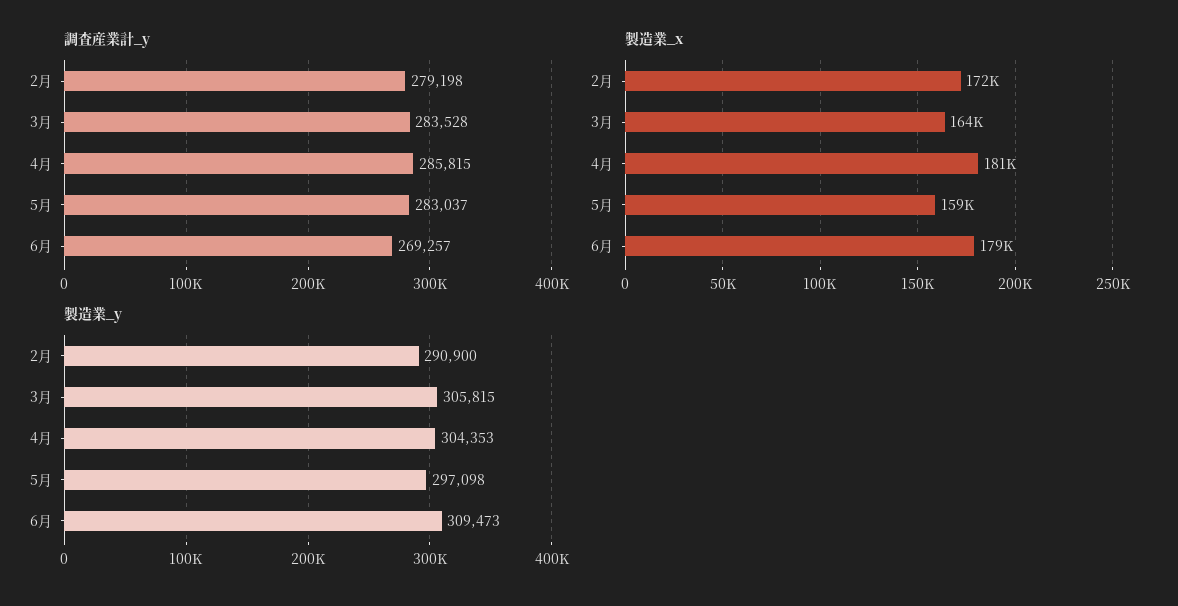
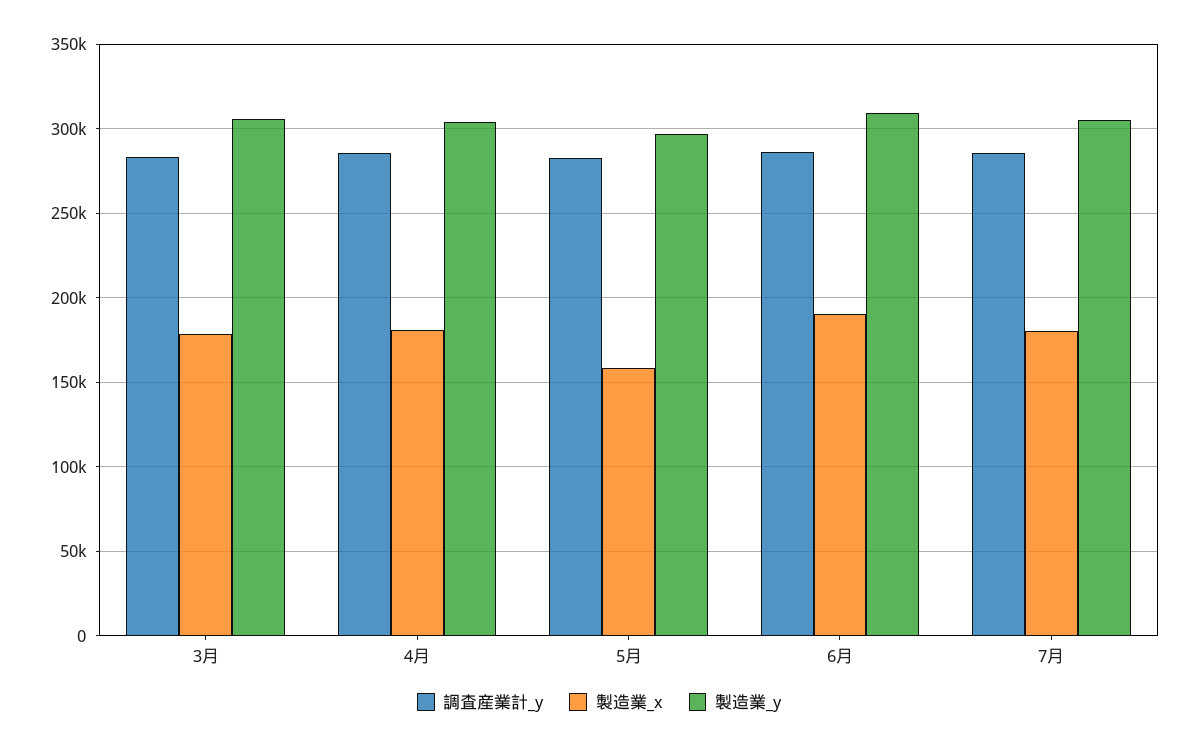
調査産業計_y, 2月: 279198 -> none
調査産業計_y, 6月: 269257 -> 285000
製造業_x, 2月: 172000 -> none
製造業_x, 3月: 164000 -> 180000
製造業_x, 6月: 179000 -> 190000
製造業_y, 2月: 290900 -> none
調査産業計_y, 7月: none -> 285000
製造業_x, 7月: none -> 180000
製造業_y, 7月: none -> 305000

